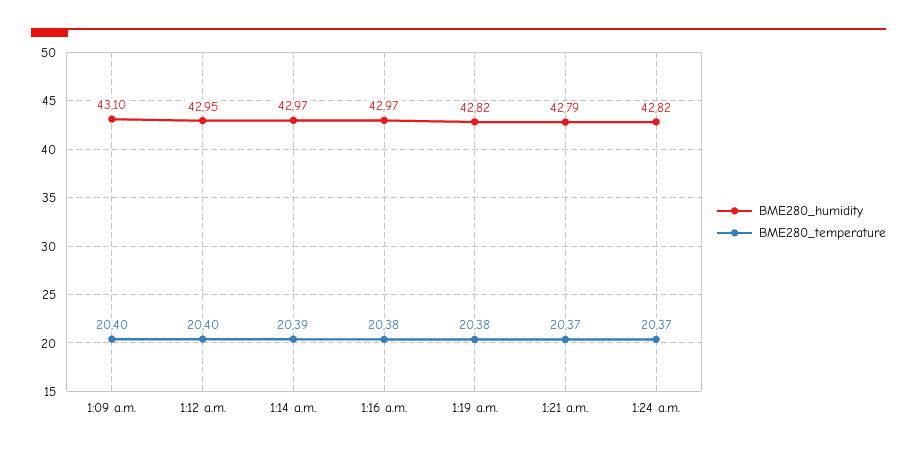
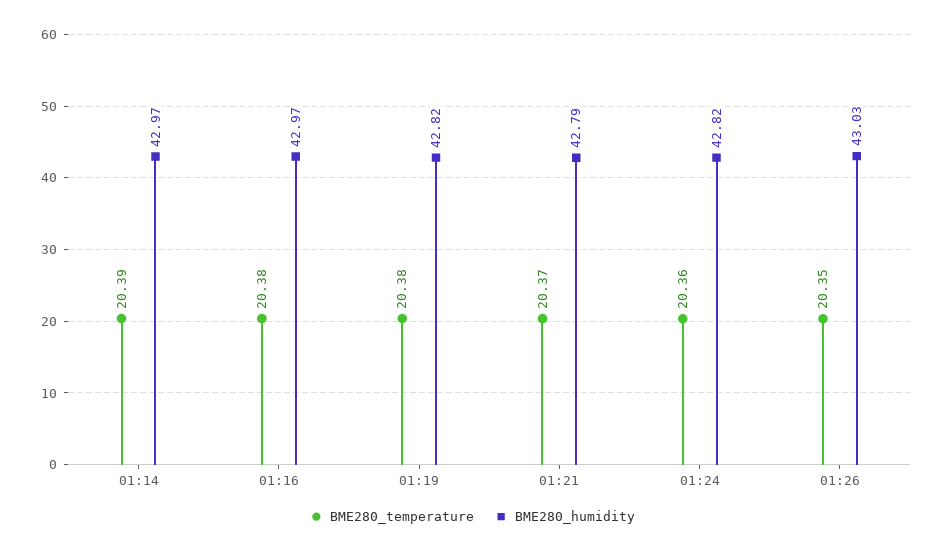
BME280_humidity, 1:09 a.m.: 43.1 -> none
BME280_temperature, 1:09 a.m.: 20.4 -> none
BME280_humidity, 1:12 a.m.: 42.95 -> none
BME280_temperature, 1:12 a.m.: 20.4 -> none
BME280_temperature, 1:24 a.m.: 20.37 -> 20.36
BME280_temperature, 01:26: none -> 20.35
BME280_humidity, 01:26: none -> 43.03

